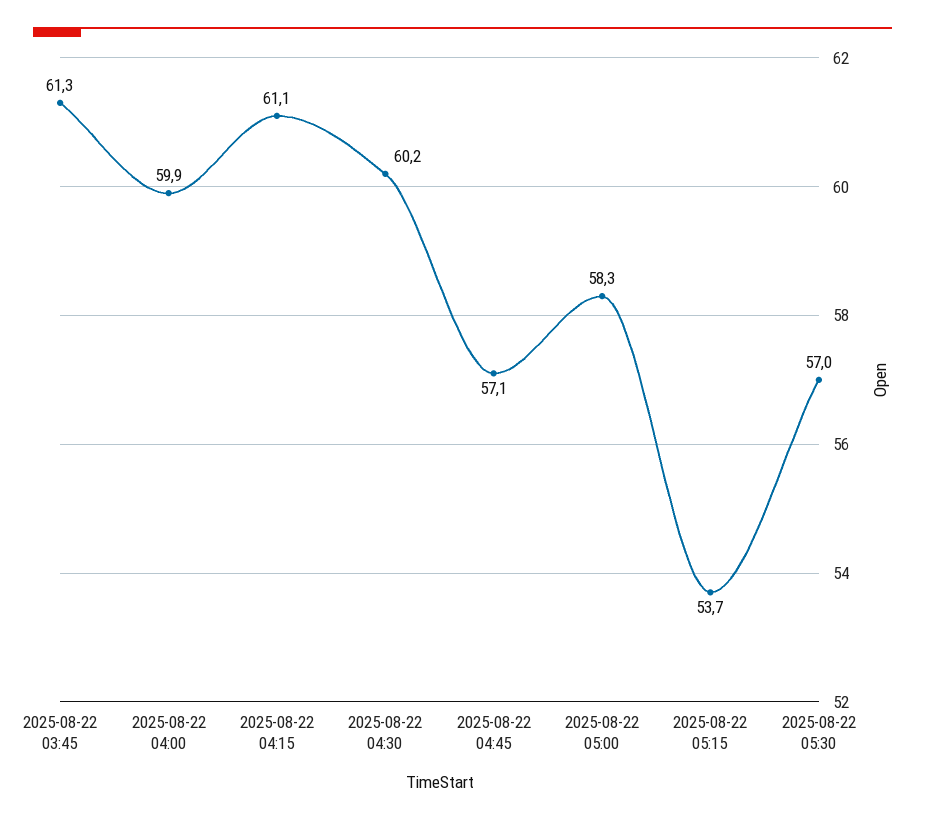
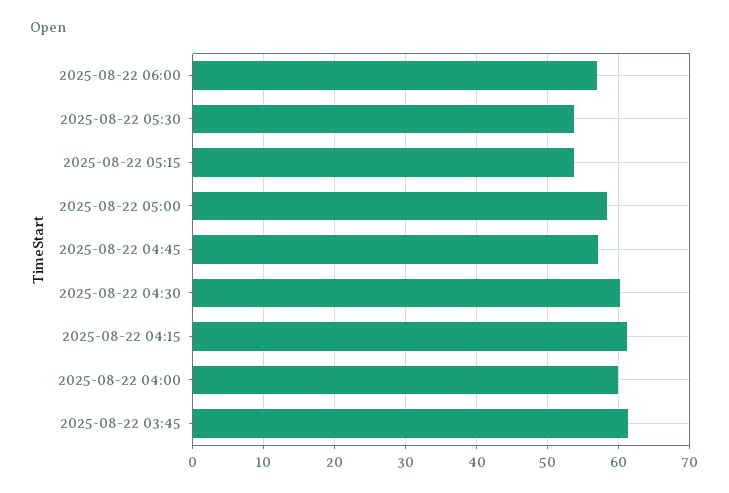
2025-08-22 05:30: 57 -> 54
2025-08-22 06:00: none -> 57

